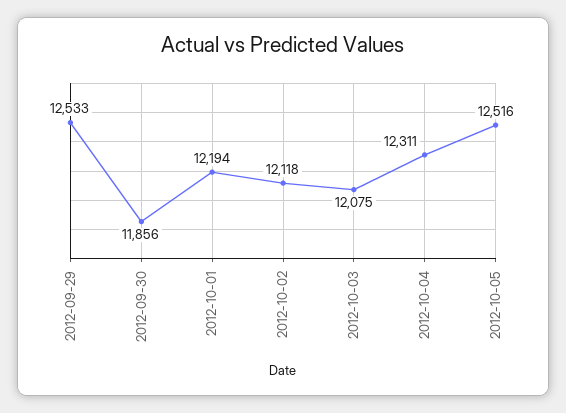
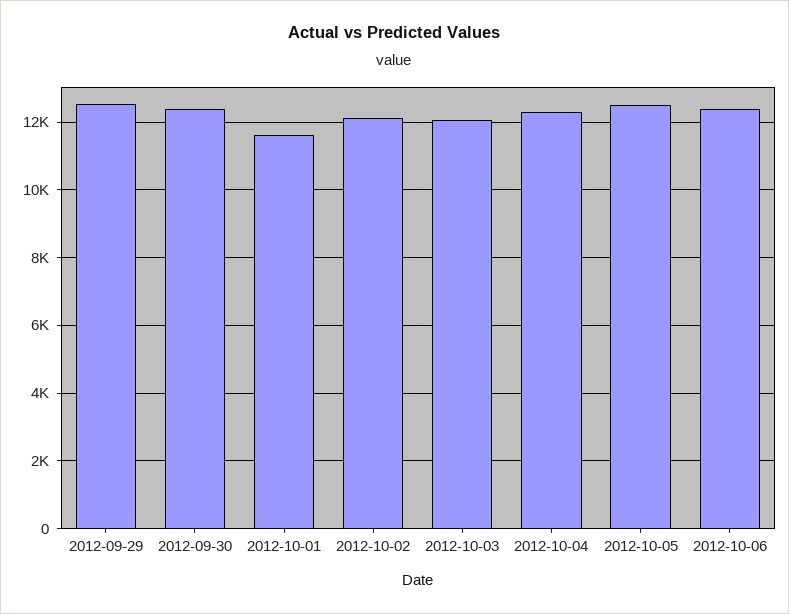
2012-09-30: 11856 -> 12400
2012-10-01: 12194 -> 11600
2012-10-06: none -> 12400

